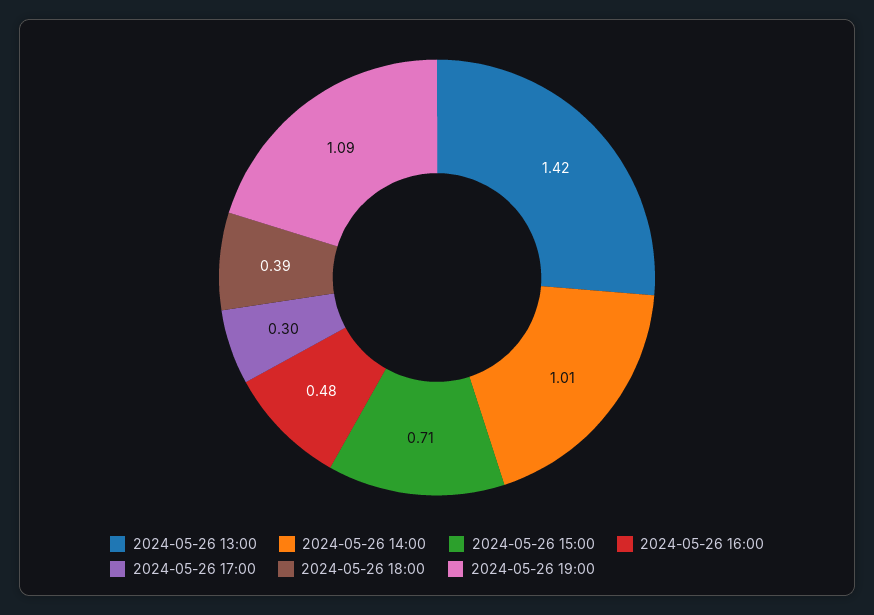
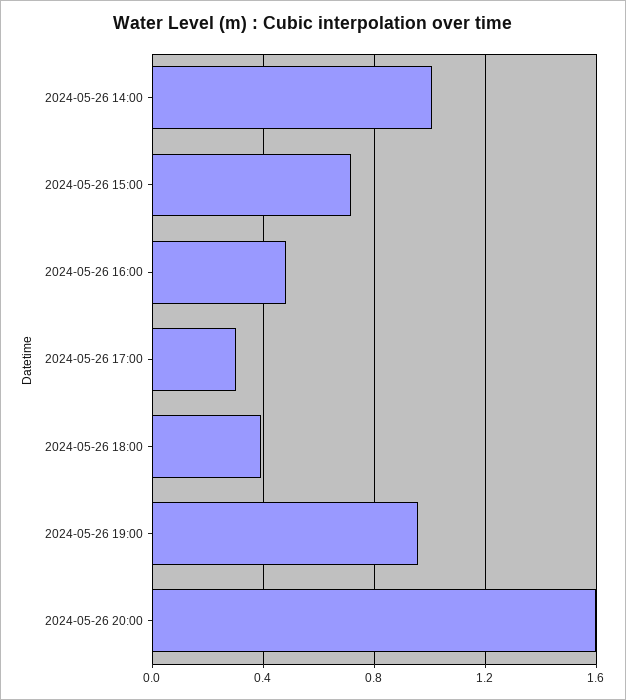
2024-05-26 13:00: 1.42 -> none
2024-05-26 19:00: 1.09 -> 0.95
2024-05-26 20:00: none -> 1.6

